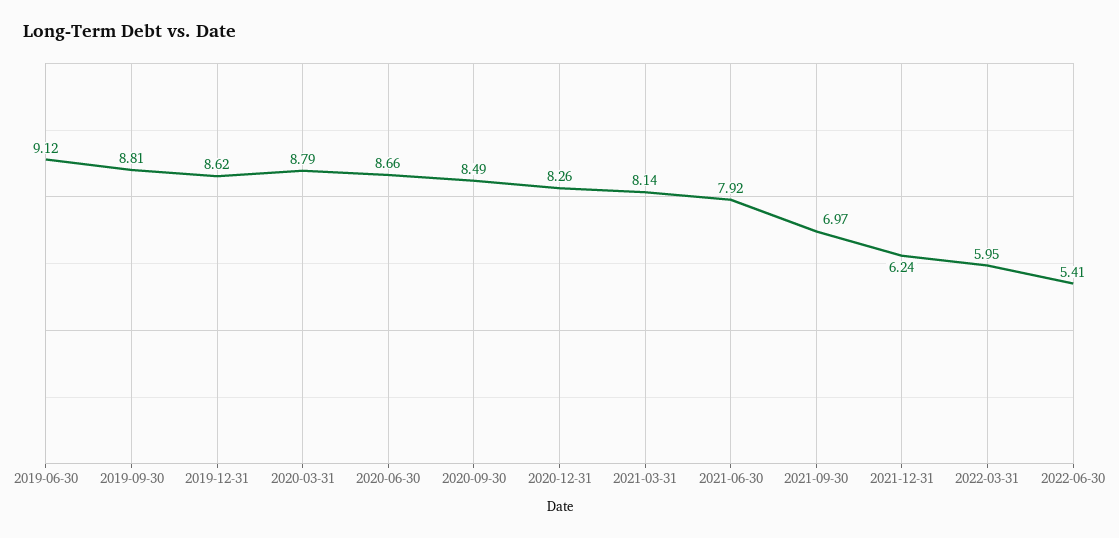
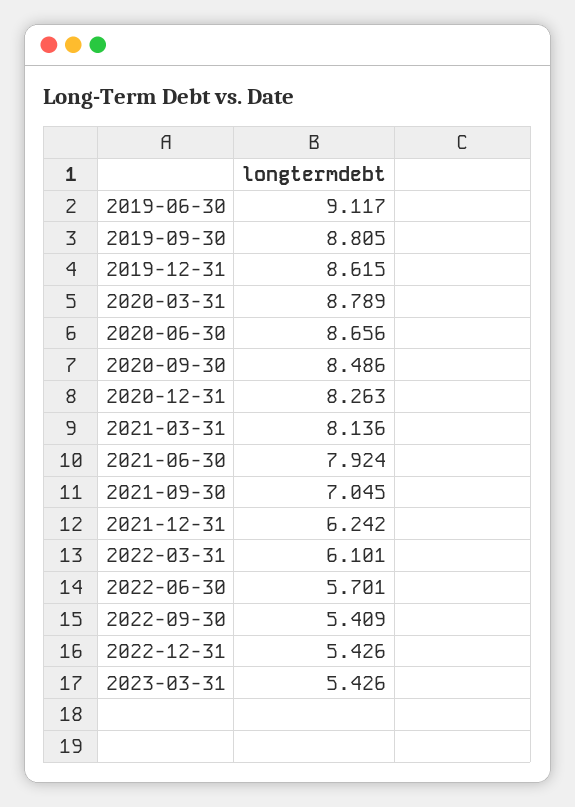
2021-09-30: 6.97 -> 7.045
2022-03-31: 5.95 -> 6.101
2022-06-30: 5.41 -> 5.701
2022-09-30: none -> 5.409
2022-12-31: none -> 5.426
2023-03-31: none -> 5.426

